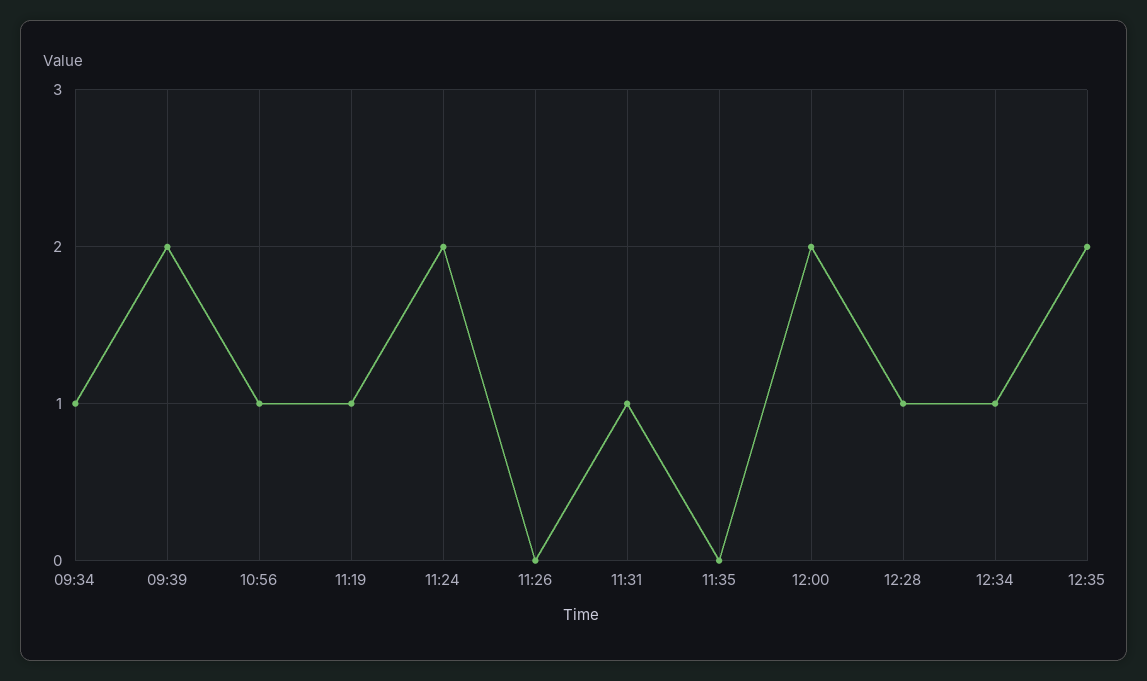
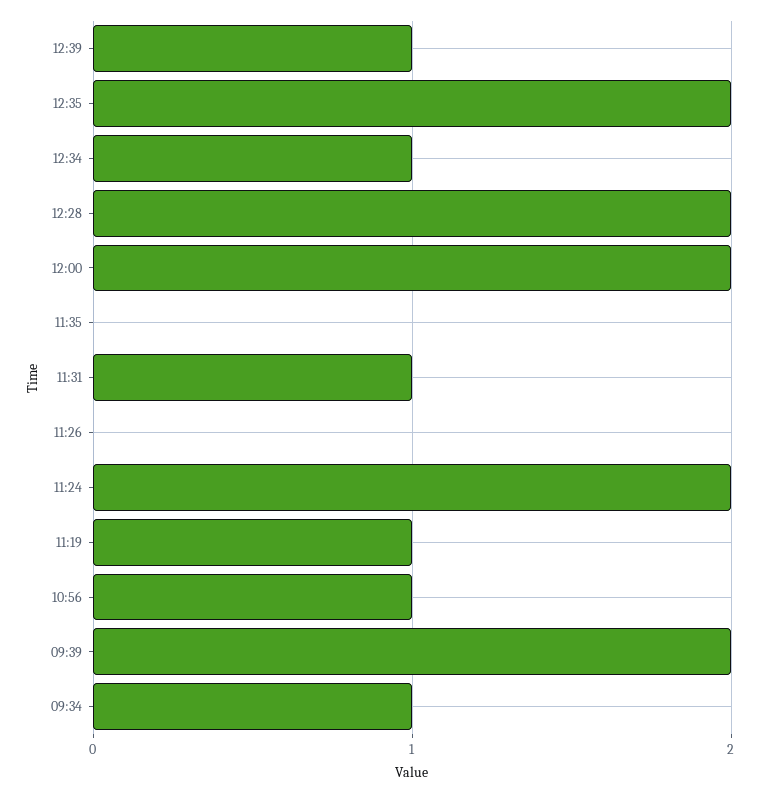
12:28: 1 -> 2
12:39: none -> 1

